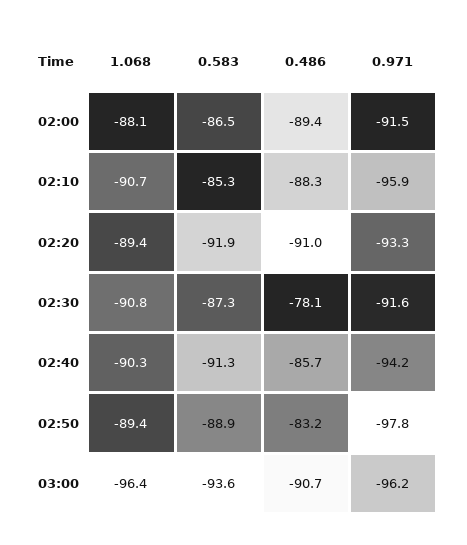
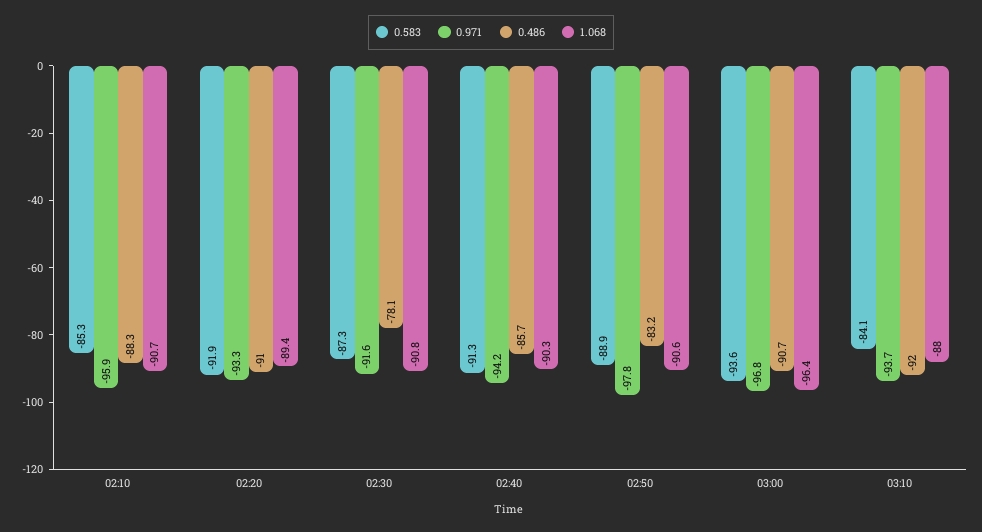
1.068, 02:00: -88.1 -> none
0.583, 02:00: -86.5 -> none
0.486, 02:00: -89.4 -> none
0.971, 02:00: -91.5 -> none
1.068, 02:50: -89.4 -> -90.6
0.971, 03:00: -96.2 -> -96.8
0.583, 03:10: none -> -84.1
0.971, 03:10: none -> -93.7
0.486, 03:10: none -> -92
1.068, 03:10: none -> -88

